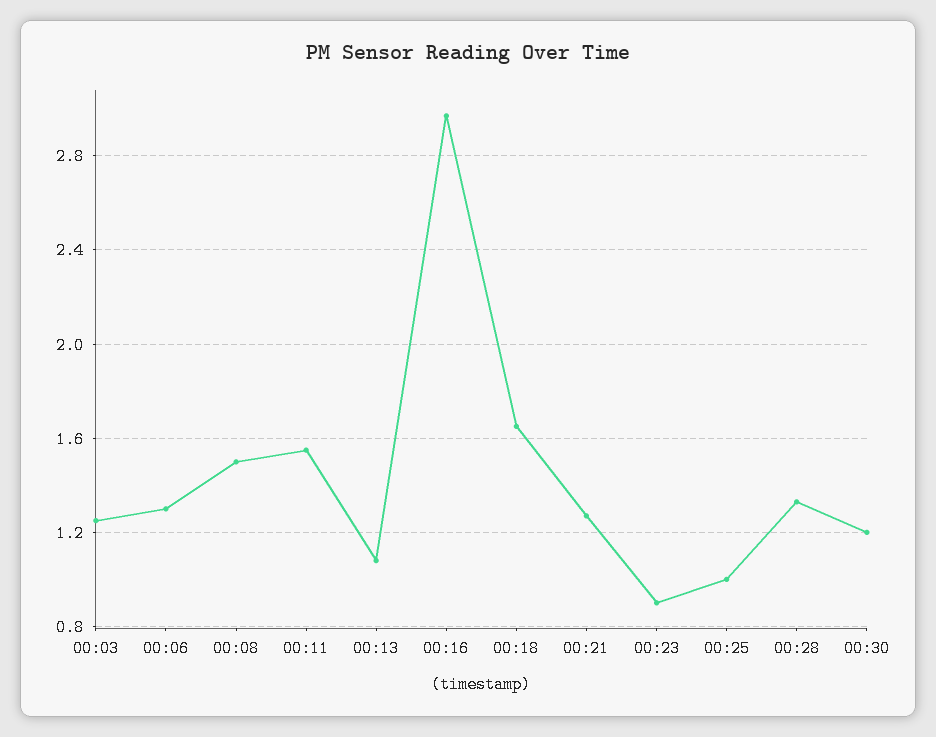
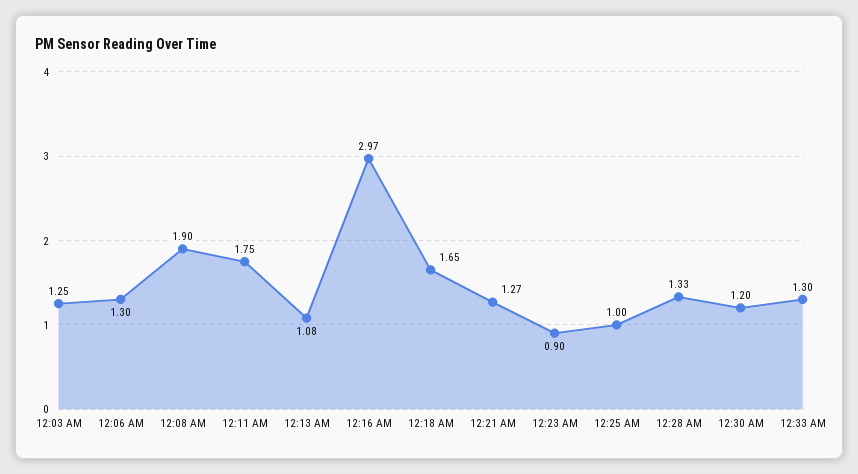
00:08: 1.5 -> 1.9
00:11: 1.55 -> 1.75
12:33 AM: none -> 1.3

